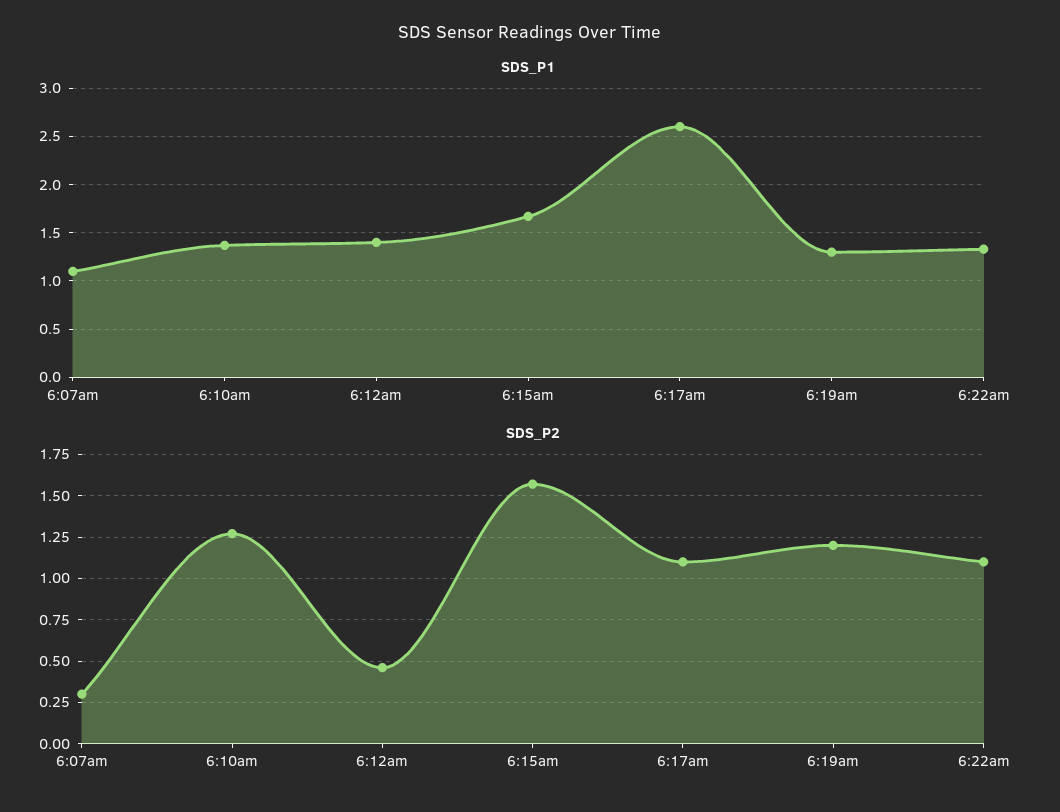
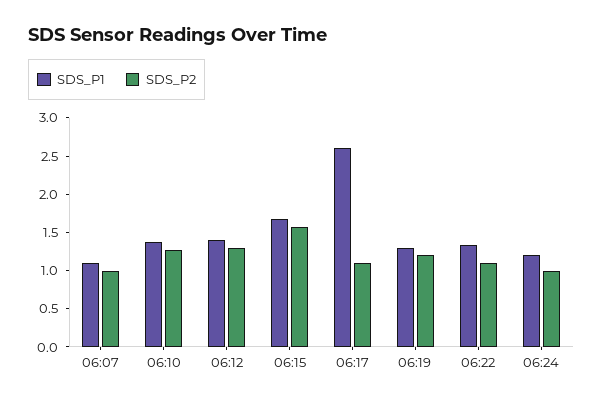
SDS_P2, 6:07am: 0.3 -> 1
SDS_P2, 6:12am: 0.45 -> 1.25
SDS_P1, 06:24: none -> 1.25
SDS_P2, 06:24: none -> 1

